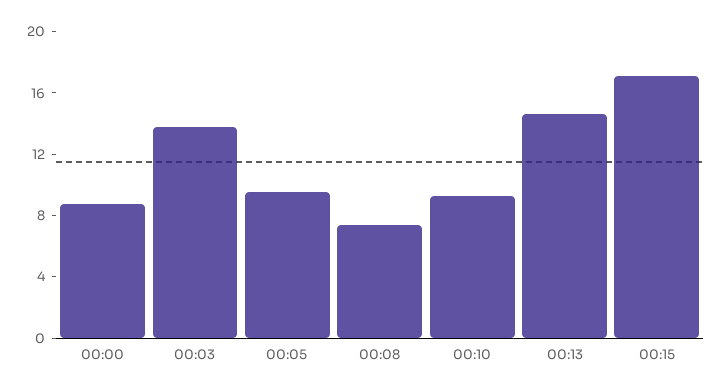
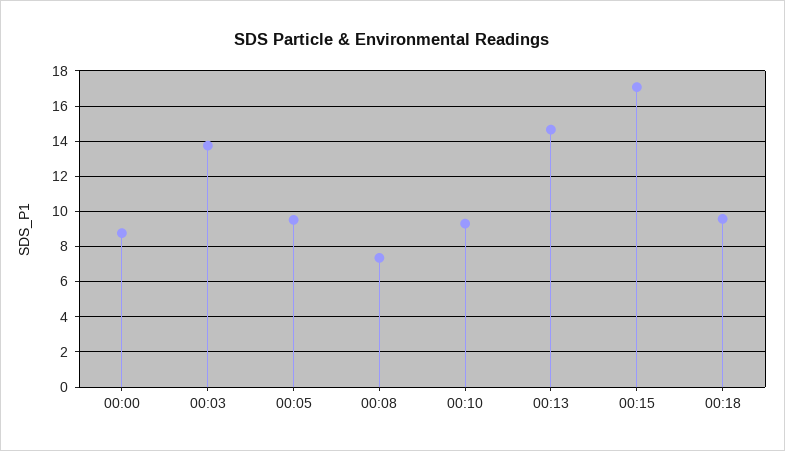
00:18: none -> 9.5

